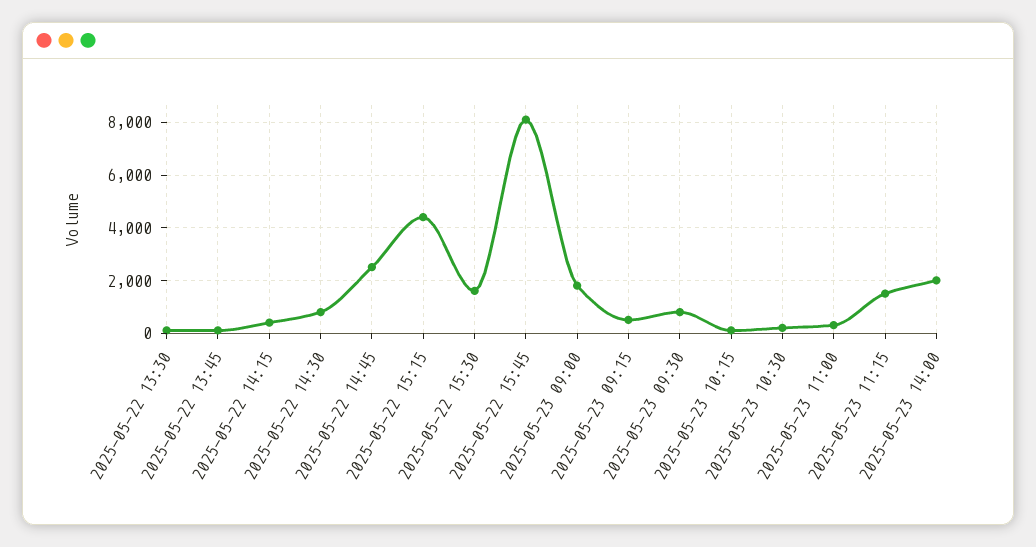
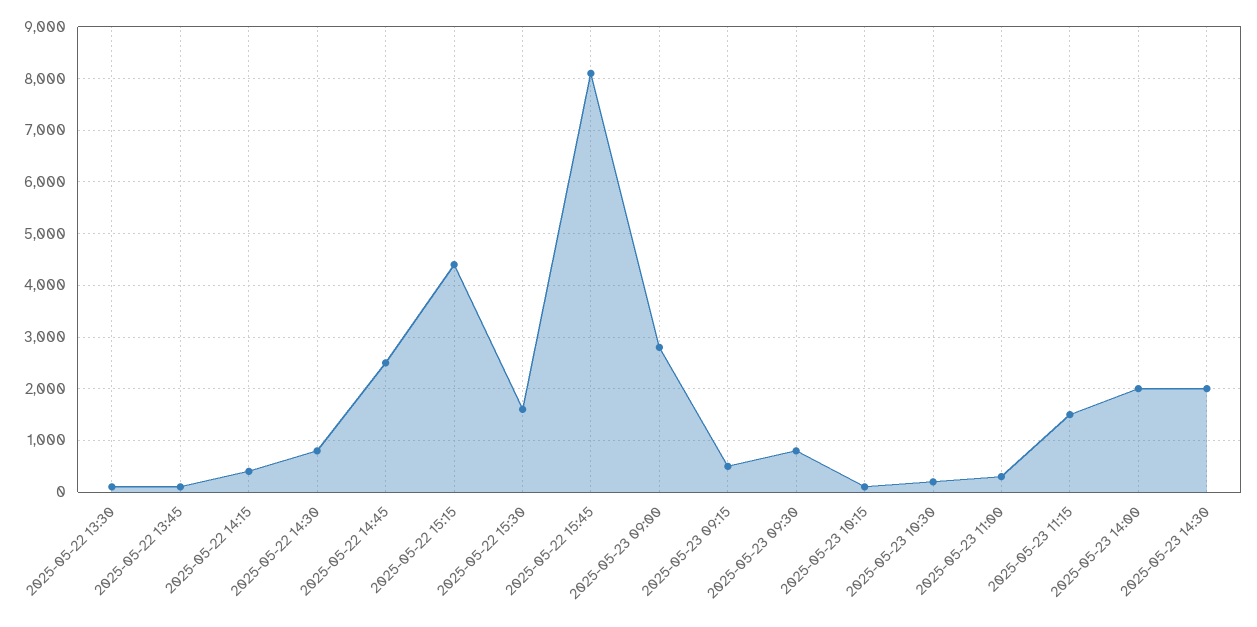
2025-05-23 09:00: 1750 -> 2800
2025-05-23 14:30: none -> 2000

